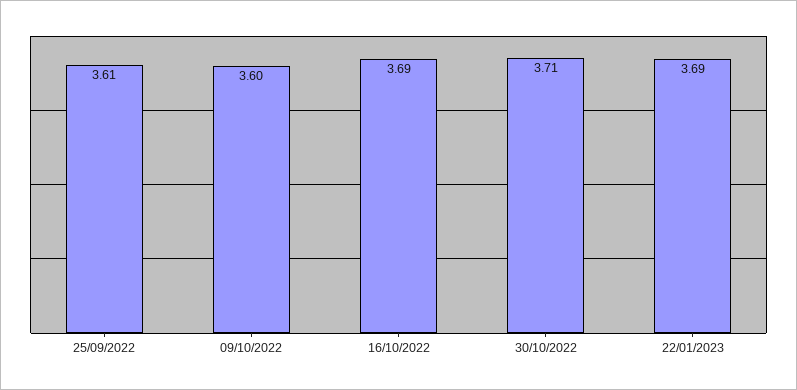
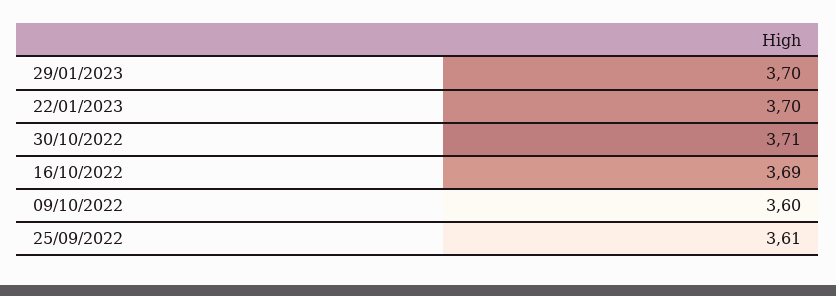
22/01/2023: 3.69 -> 3.7
29/01/2023: none -> 3.7

